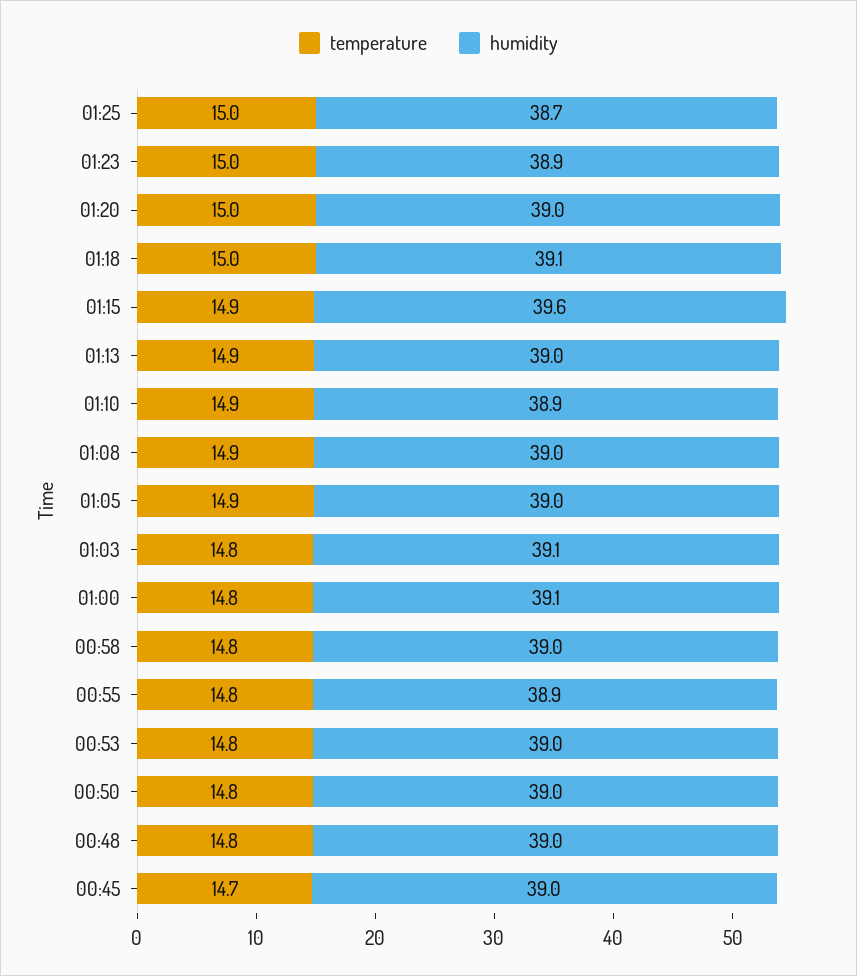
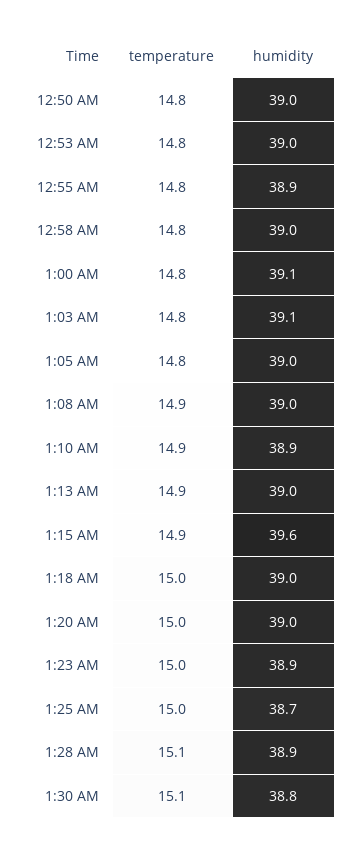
humidity, 01:18: 39.1 -> 39
temperature, 01:05: 14.9 -> 14.8
temperature, 00:48: 14.8 -> none
humidity, 00:48: 39 -> none
temperature, 00:45: 14.7 -> none
humidity, 00:45: 39 -> none
temperature, 1:28 AM: none -> 15.1
humidity, 1:28 AM: none -> 38.9
temperature, 1:30 AM: none -> 15.1
humidity, 1:30 AM: none -> 38.8

